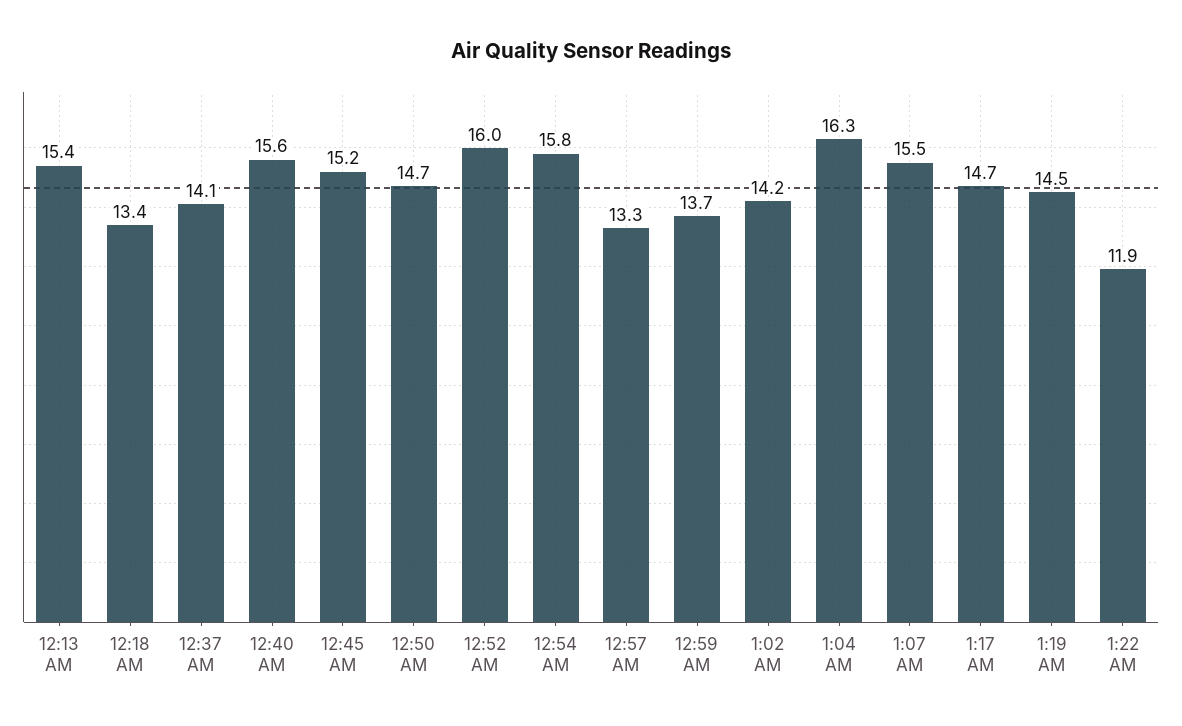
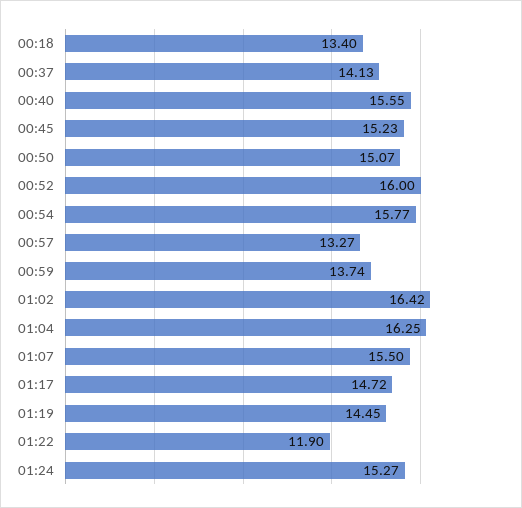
12:13 AM: 15.4 -> none
12:50 AM: 14.7 -> 15.07
1:02 AM: 14.2 -> 16.42
01:24: none -> 15.27

